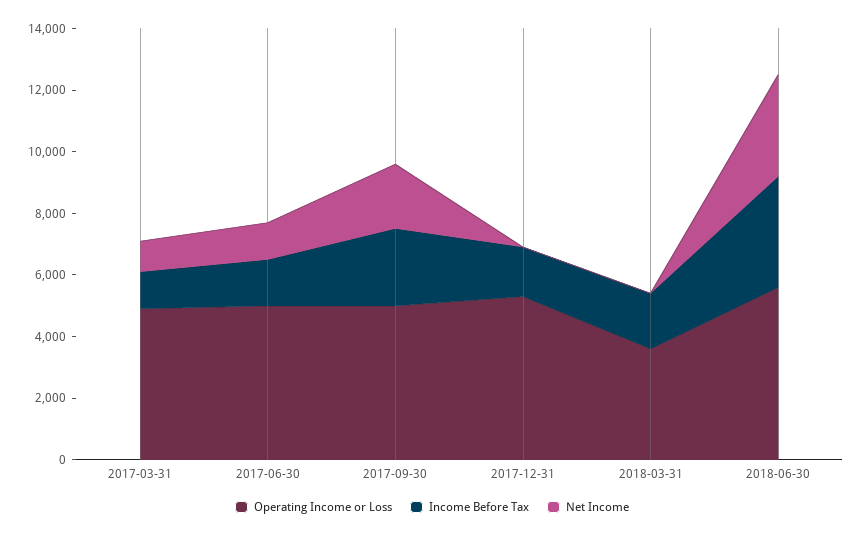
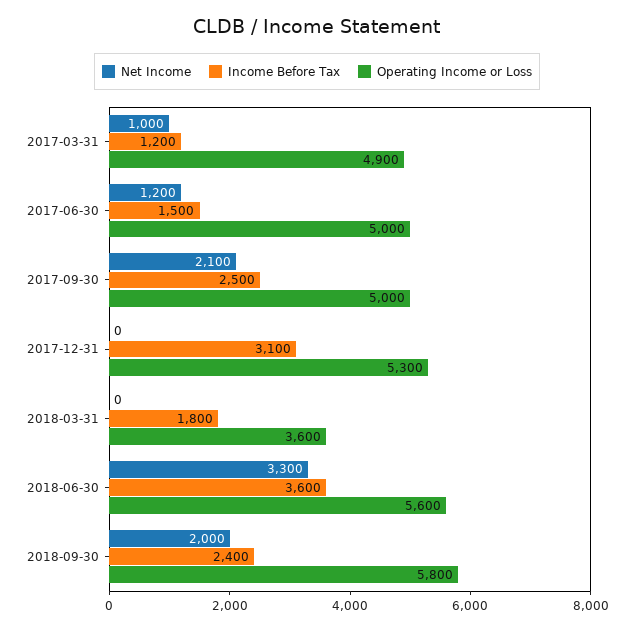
Income Before Tax, 2017-12-31: 1500 -> 3100
Net Income, 2018-09-30: none -> 2000
Income Before Tax, 2018-09-30: none -> 2400
Operating Income or Loss, 2018-09-30: none -> 5800

